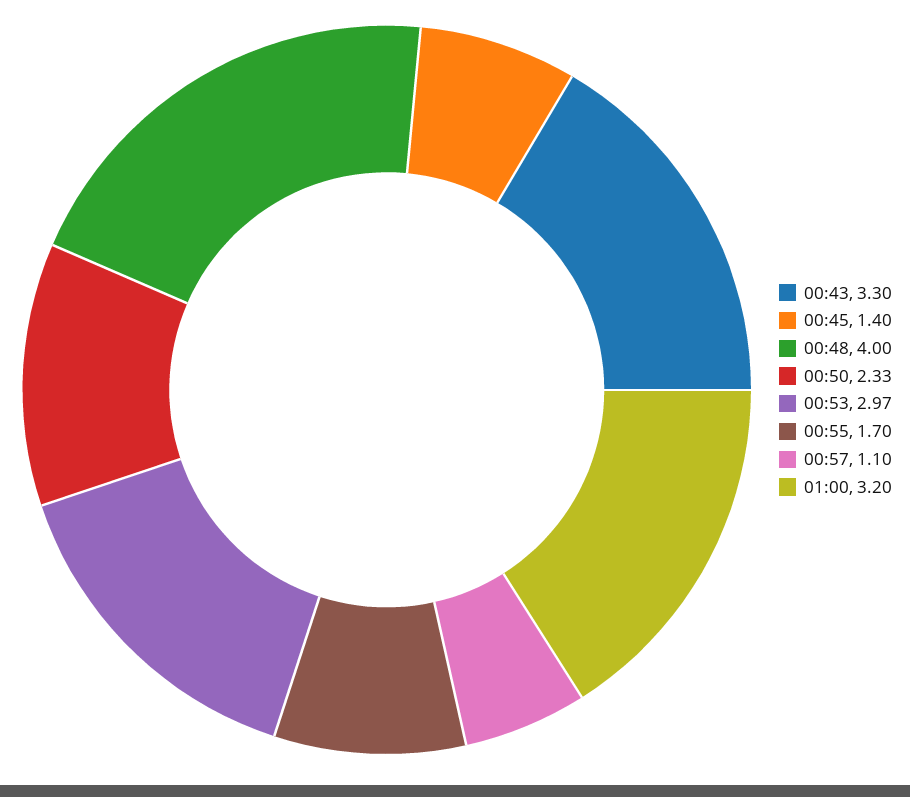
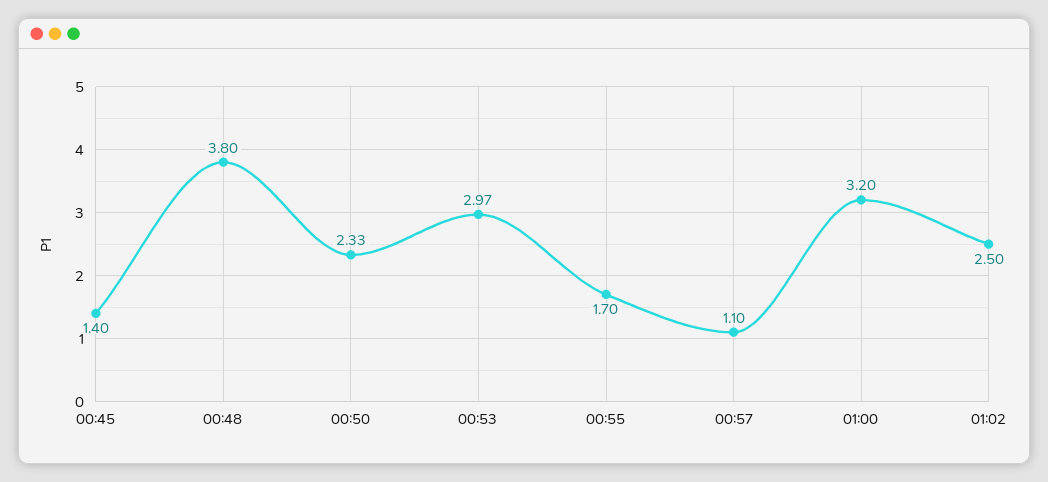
00:43: 3.3 -> none
00:48: 4 -> 3.8
01:02: none -> 2.5

